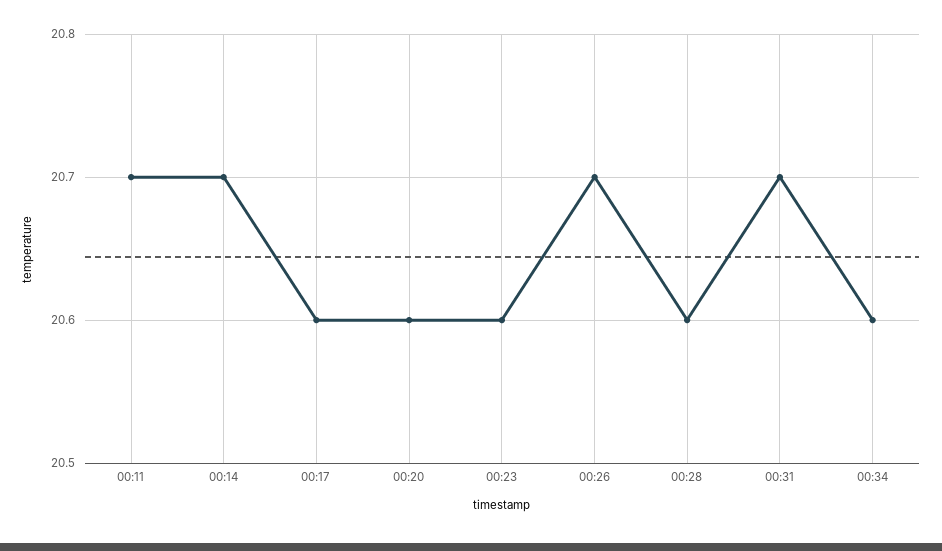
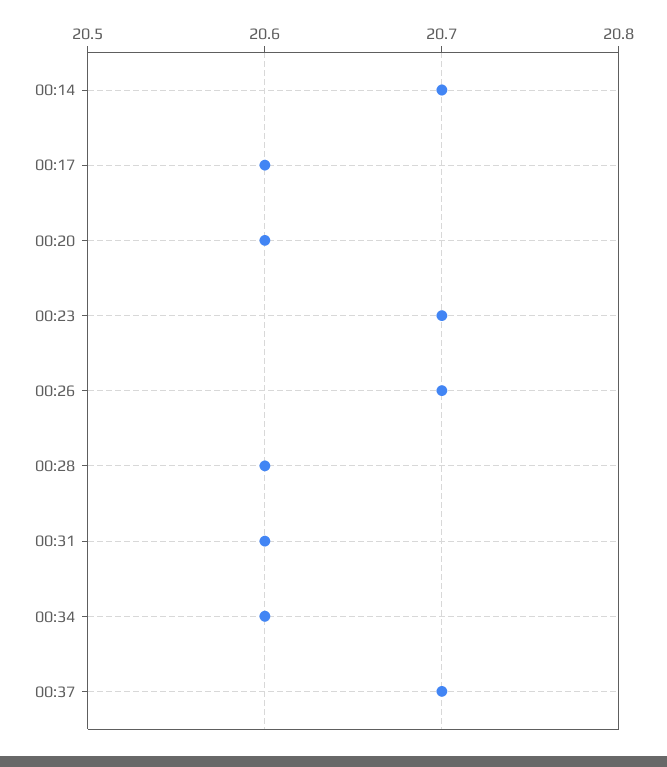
00:11: 20.7 -> none
00:23: 20.6 -> 20.7
00:31: 20.7 -> 20.6
00:37: none -> 20.7

